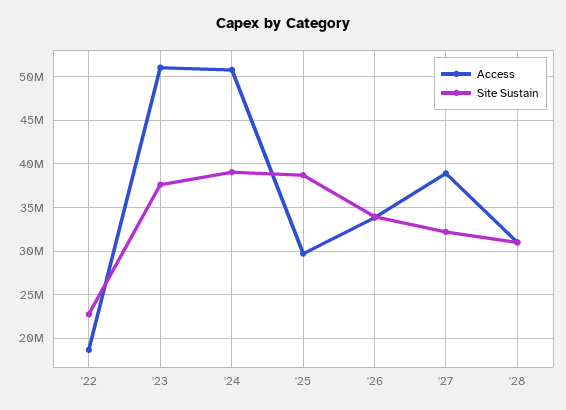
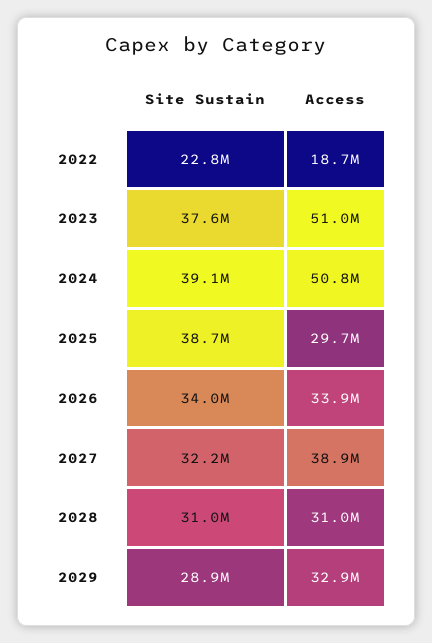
Site Sustain, 2029: none -> 28900000
Access, 2029: none -> 32900000

